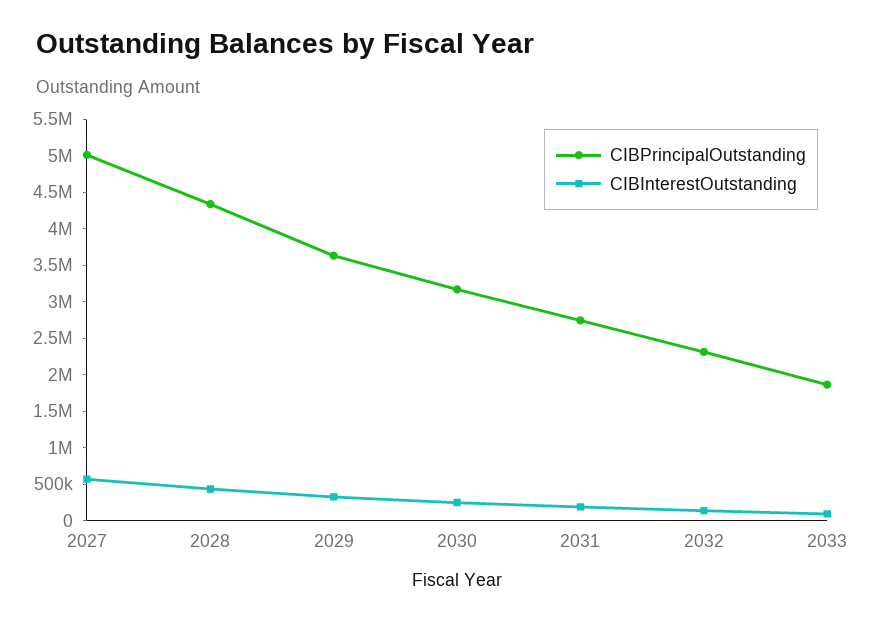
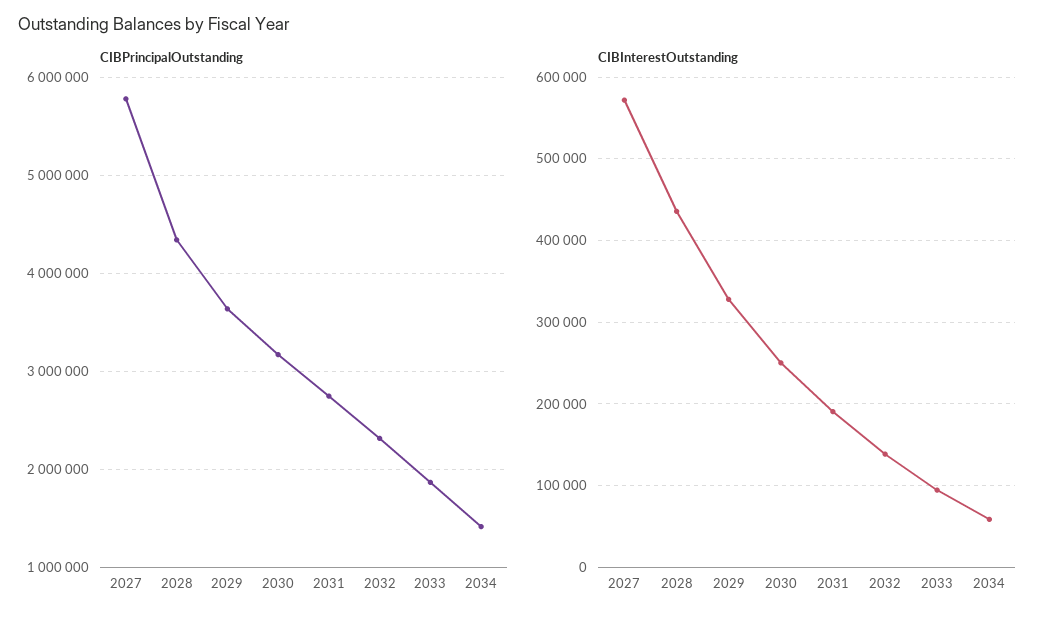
CIBPrincipalOutstanding, 2027: 5000000 -> 5800000
CIBPrincipalOutstanding, 2034: none -> 1400000
CIBInterestOutstanding, 2034: none -> 60000

